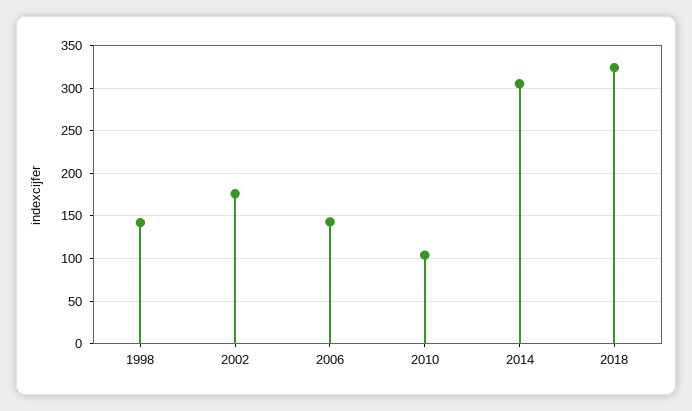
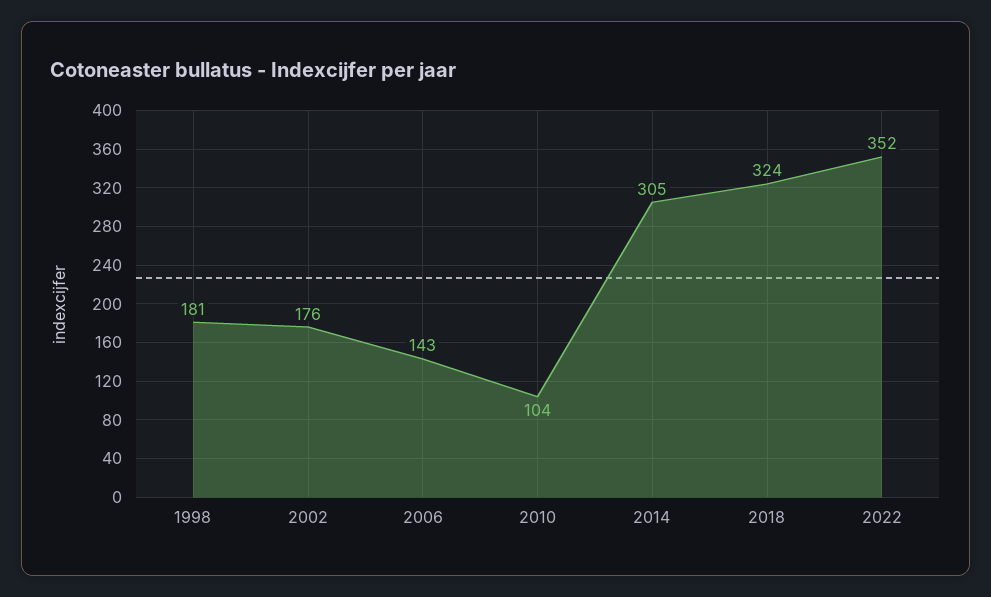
1998: 140 -> 181
2022: none -> 352

